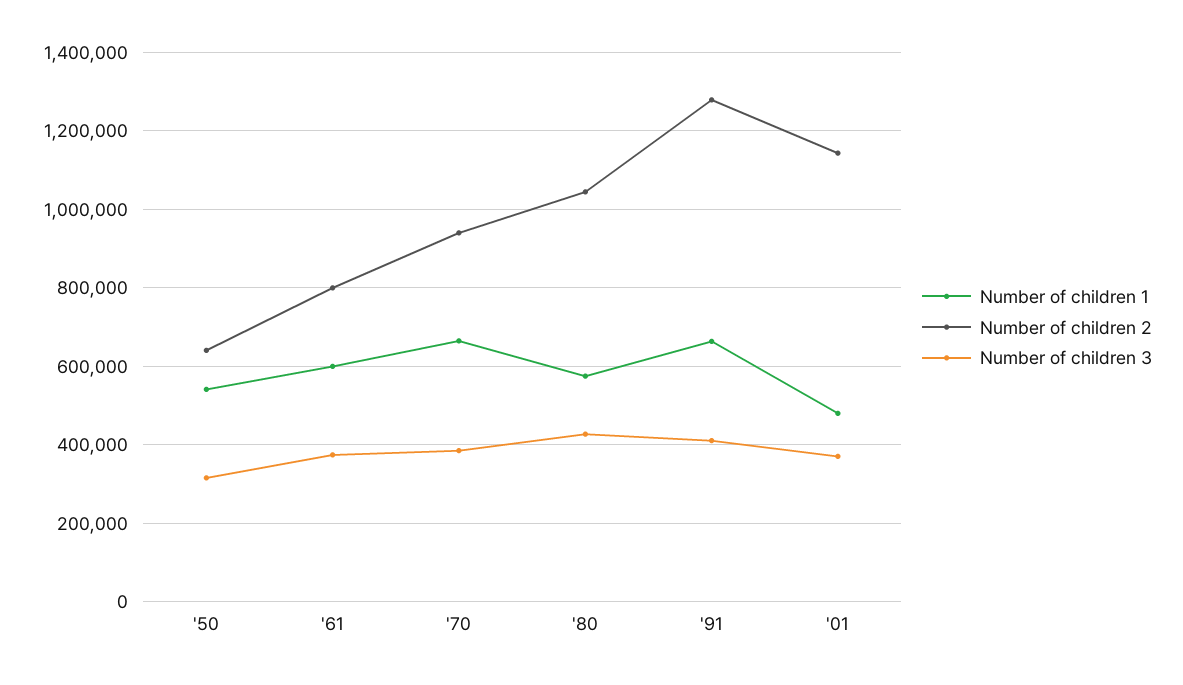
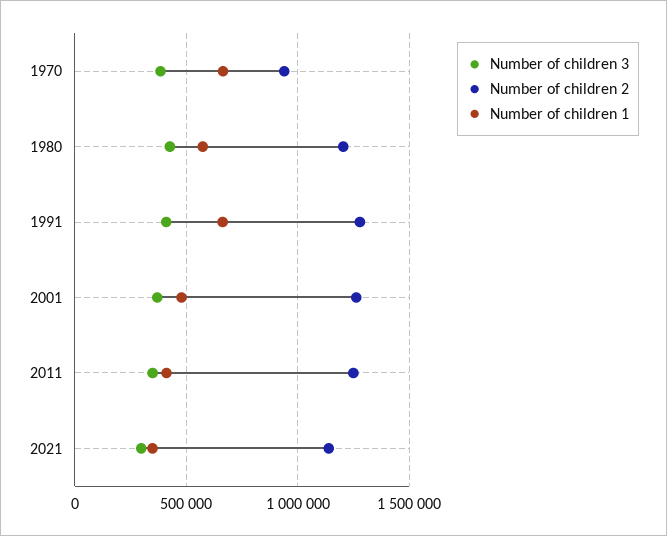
Number of children 1, '50: 540000 -> none
Number of children 2, '50: 640000 -> none
Number of children 3, '50: 320000 -> none
Number of children 1, '61: 600000 -> none
Number of children 2, '61: 800000 -> none
Number of children 3, '61: 380000 -> none
Number of children 2, '80: 1040000 -> 1200000
Number of children 2, '01: 1140000 -> 1250000
Number of children 3, 2011: none -> 350000
Number of children 2, 2011: none -> 1250000
Number of children 1, 2011: none -> 400000
Number of children 3, 2021: none -> 300000
Number of children 2, 2021: none -> 1150000
Number of children 1, 2021: none -> 350000

